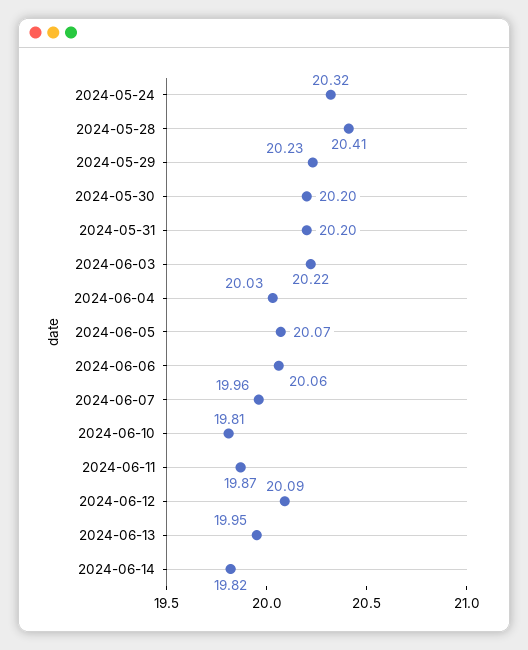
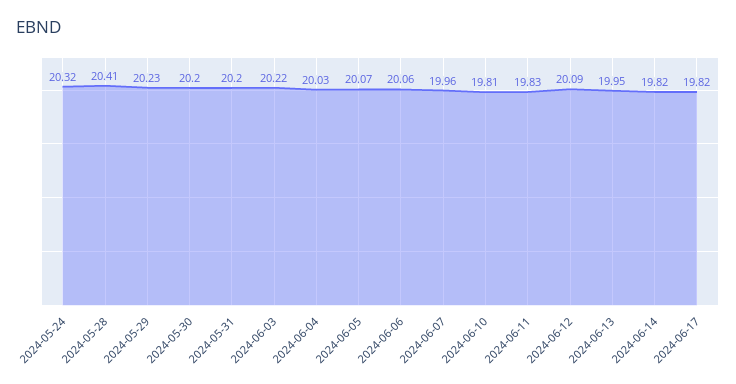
2024-06-11: 19.87 -> 19.83
2024-06-17: none -> 19.82

